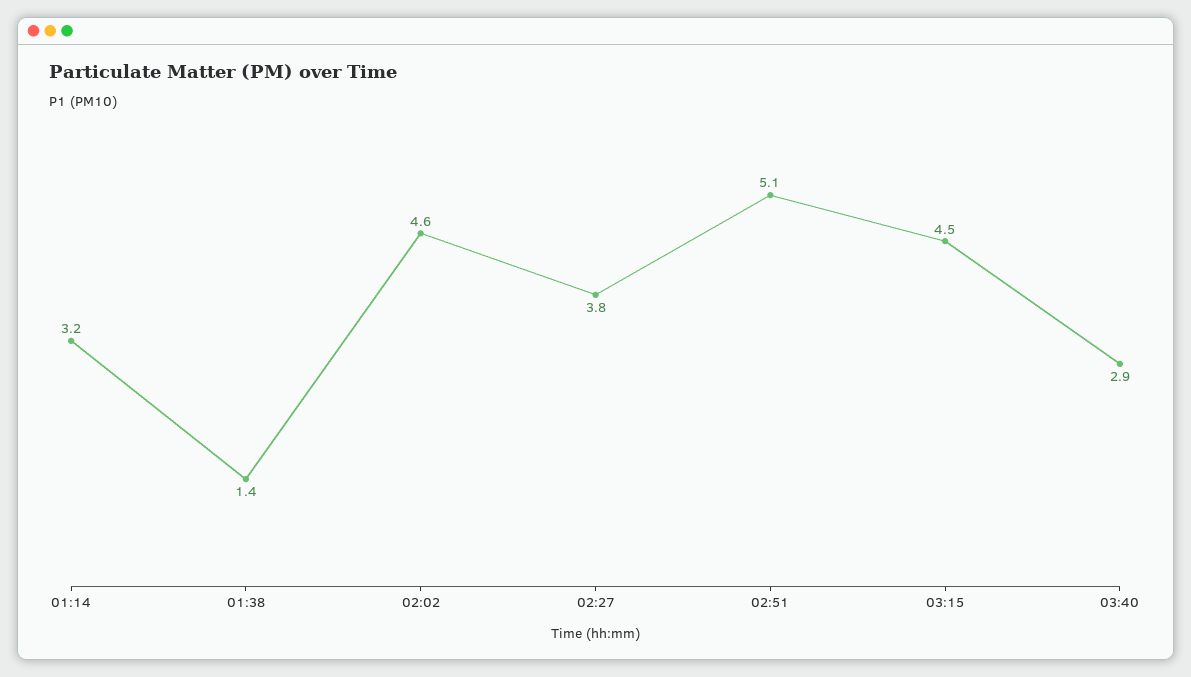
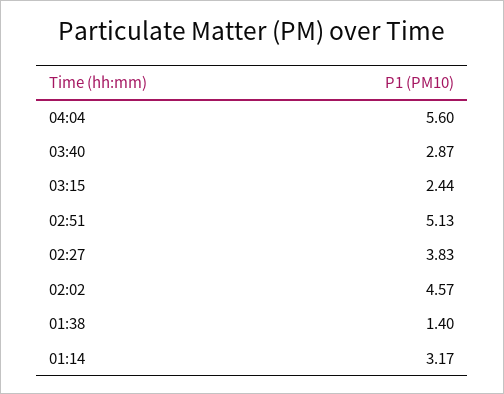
03:15: 4.5 -> 2.44
04:04: none -> 5.6

